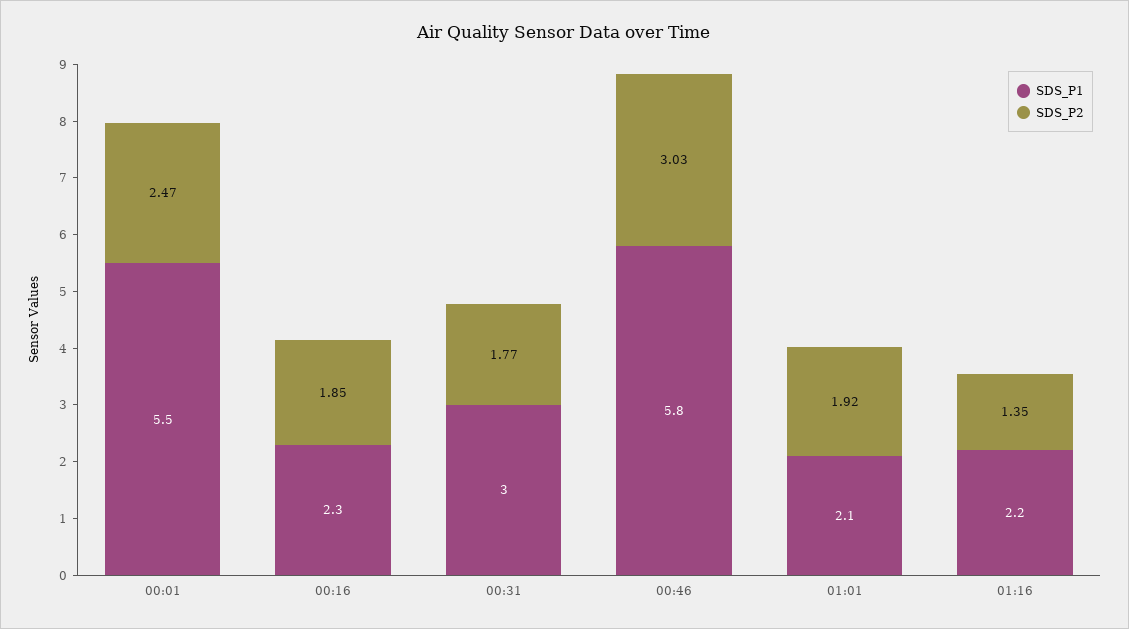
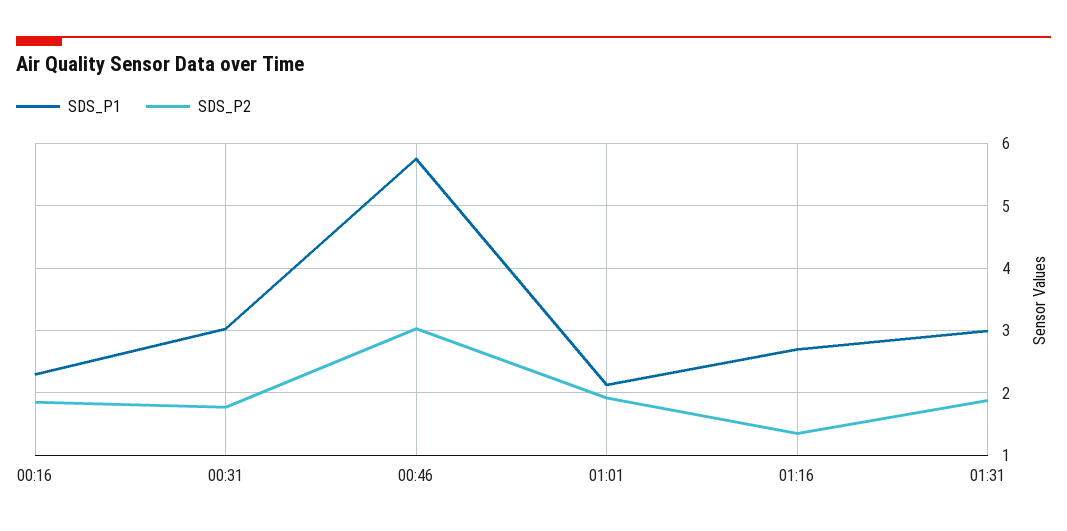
SDS_P1, 00:01: 5.5 -> none
SDS_P2, 00:01: 2.47 -> none
SDS_P1, 01:16: 2.2 -> 2.7
SDS_P1, 01:31: none -> 3
SDS_P2, 01:31: none -> 1.9

